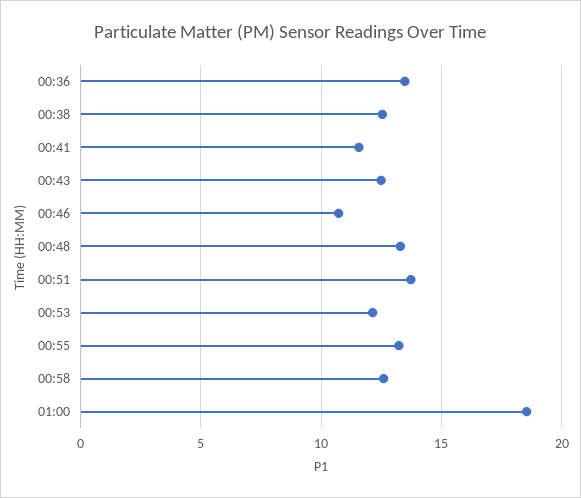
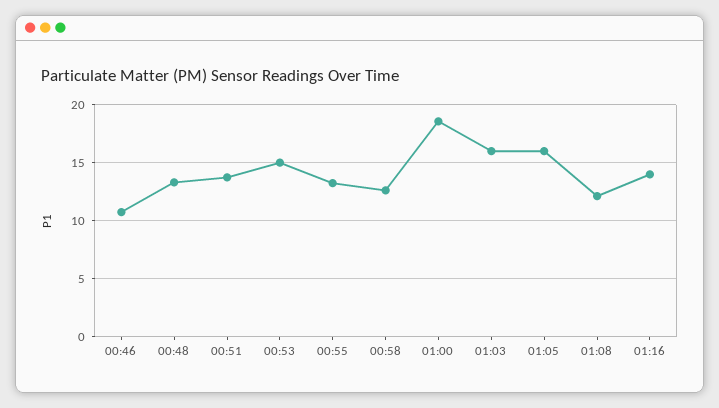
00:36: 13.5 -> none
00:38: 12.5 -> none
00:41: 11.5 -> none
00:43: 12.5 -> none
00:53: 12 -> 15
01:03: none -> 16
01:05: none -> 16
01:08: none -> 12
01:16: none -> 14

